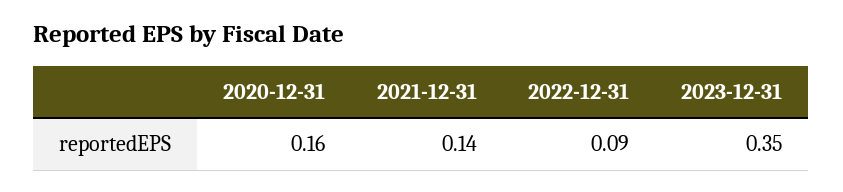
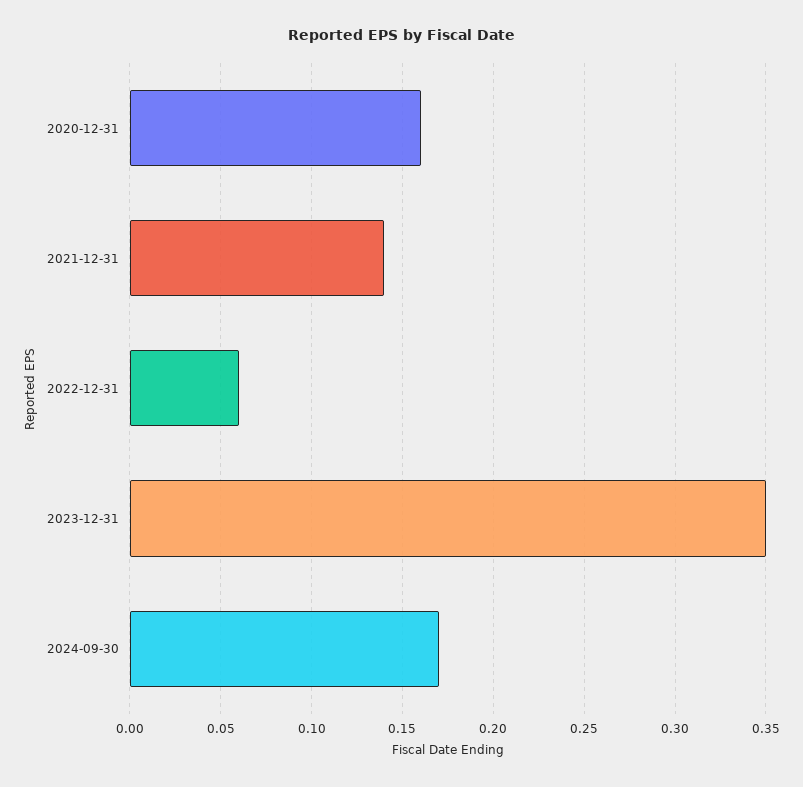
2022-12-31: 0.09 -> 0.06
2024-09-30: none -> 0.17

